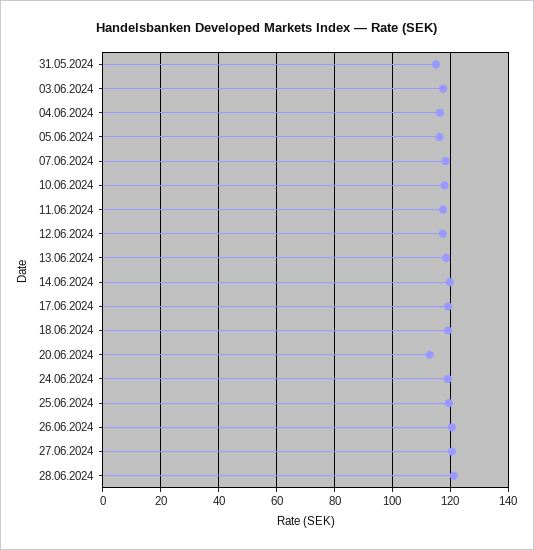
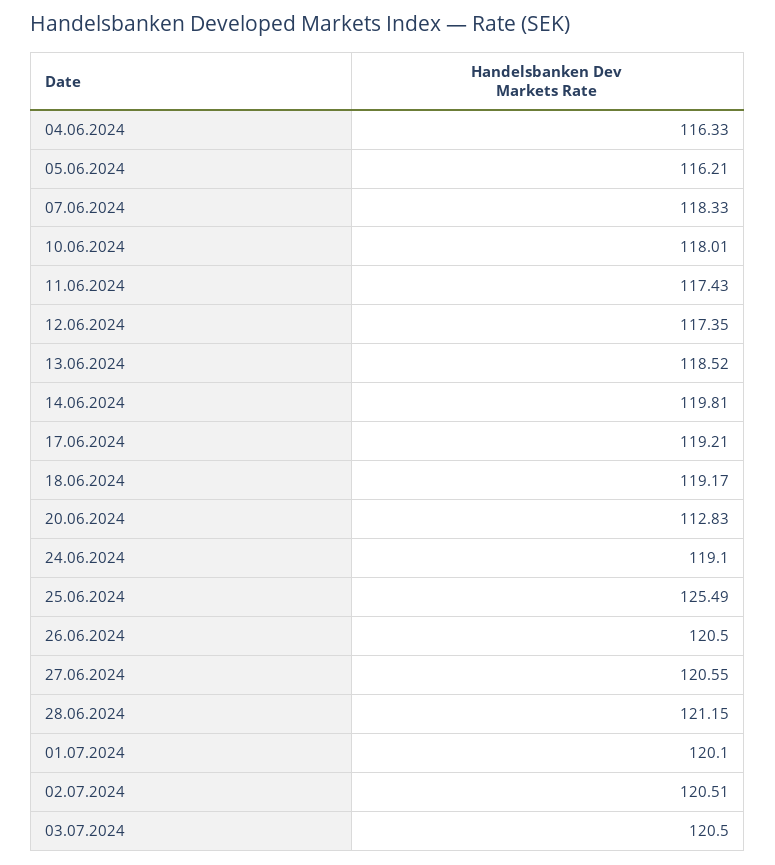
31.05.2024: 115 -> none
03.06.2024: 117.5 -> none
25.06.2024: 120 -> 125.49
01.07.2024: none -> 120.1
02.07.2024: none -> 120.51
03.07.2024: none -> 120.5

